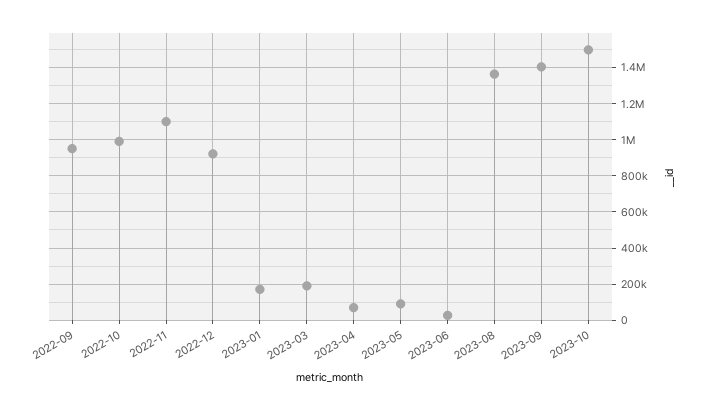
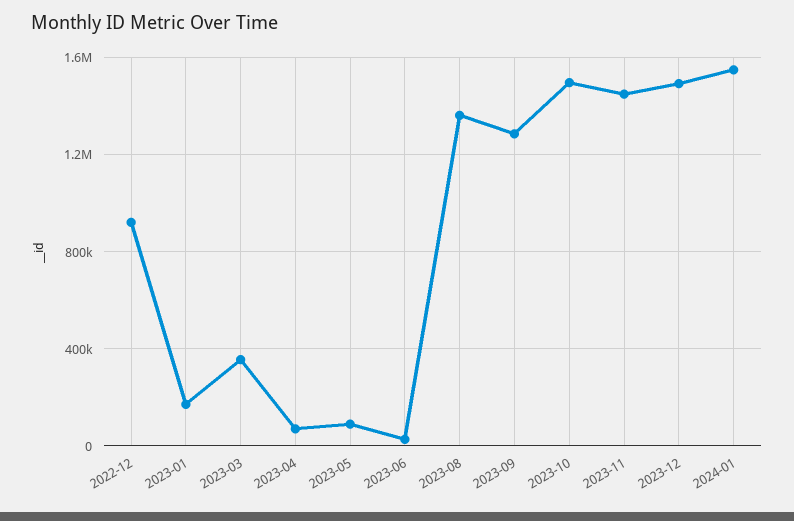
2022-09: 950000 -> none
2022-10: 1000000 -> none
2022-11: 1100000 -> none
2023-03: 200000 -> 350000
2023-09: 1400000 -> 1300000
2023-11: none -> 1450000
2023-12: none -> 1500000
2024-01: none -> 1550000

